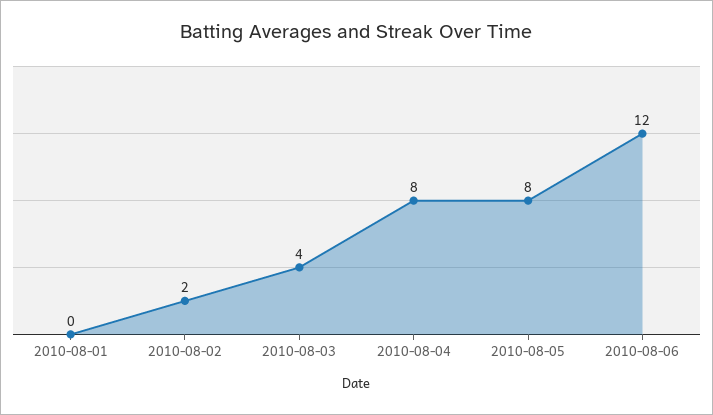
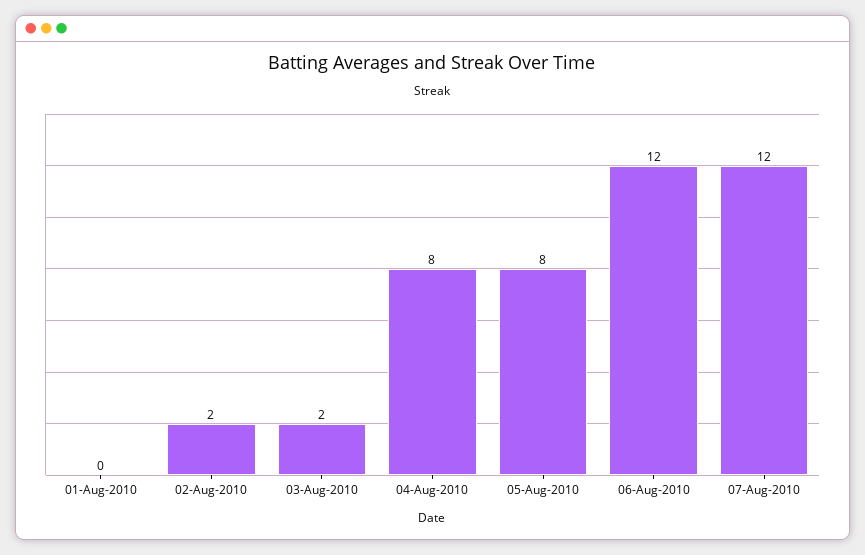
2010-08-03: 4 -> 2
07-Aug-2010: none -> 12

